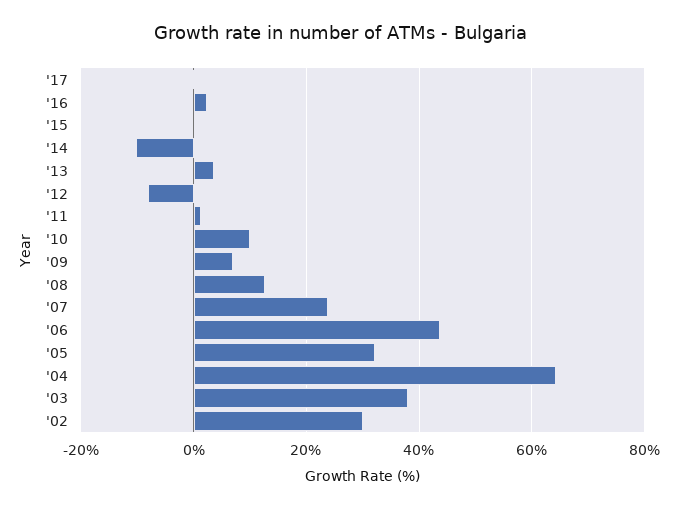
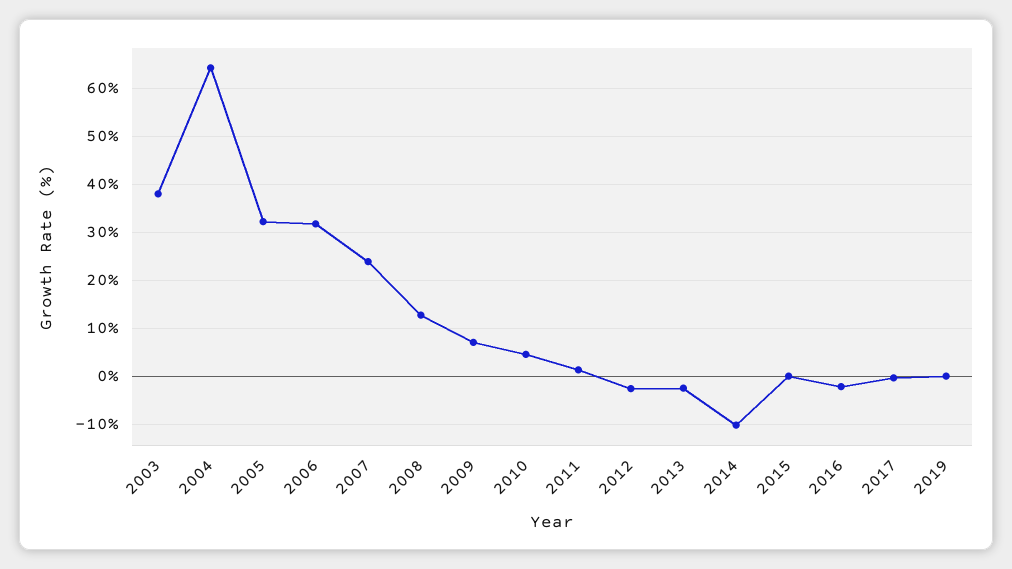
'16: 2 -> -2
'13: 4 -> -2
'12: -8 -> -2
'10: 10 -> 4
'06: 44 -> 32
'02: 30 -> none
2019: none -> 0

